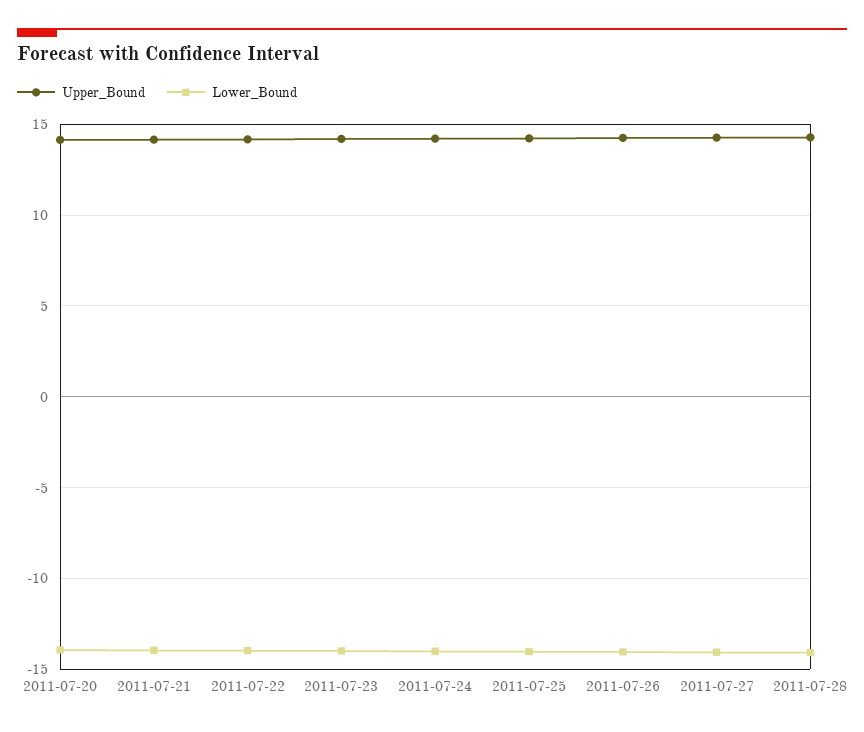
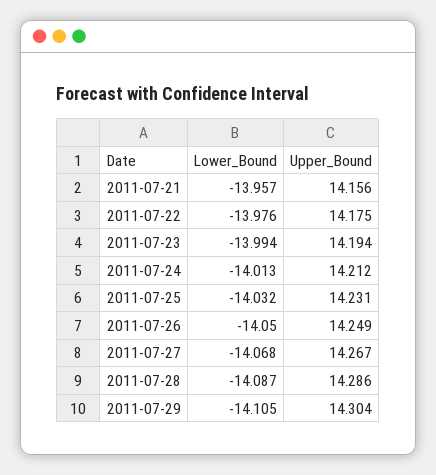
Upper_Bound, 2011-07-20: 14 -> none
Lower_Bound, 2011-07-20: -14 -> none
Lower_Bound, 2011-07-29: none -> -14.105
Upper_Bound, 2011-07-29: none -> 14.304

